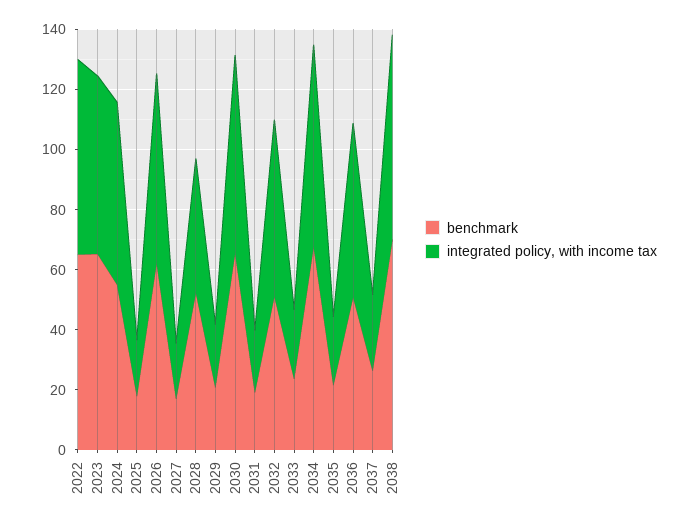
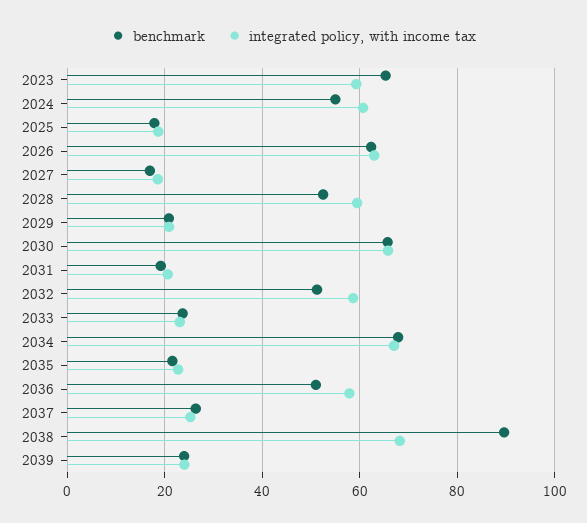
benchmark, 2022: 65 -> none
integrated policy, with income tax, 2022: 65 -> none
integrated policy, with income tax, 2028: 45 -> 60
benchmark, 2038: 70 -> 90
benchmark, 2039: none -> 24
integrated policy, with income tax, 2039: none -> 24

